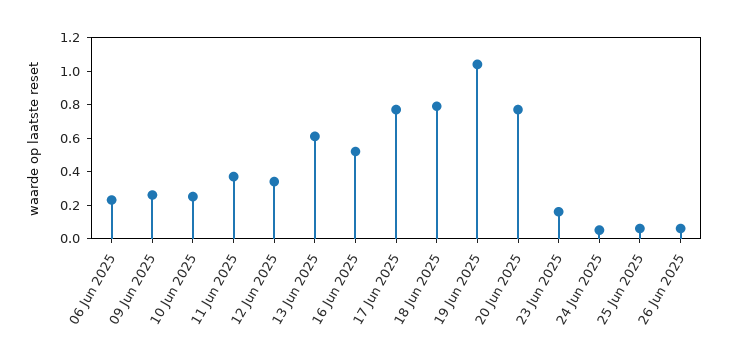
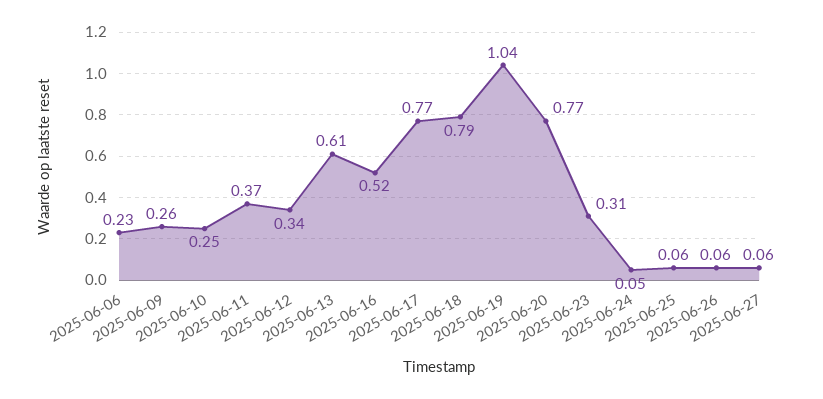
23 Jun 2025: 0.15 -> 0.31
2025-06-27: none -> 0.06

